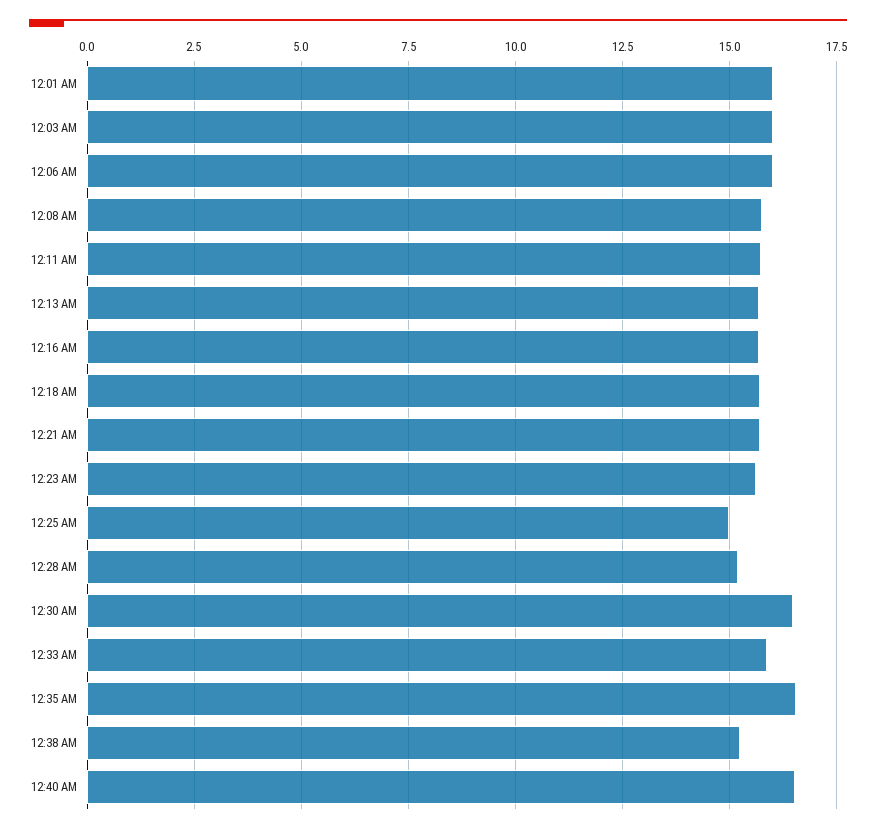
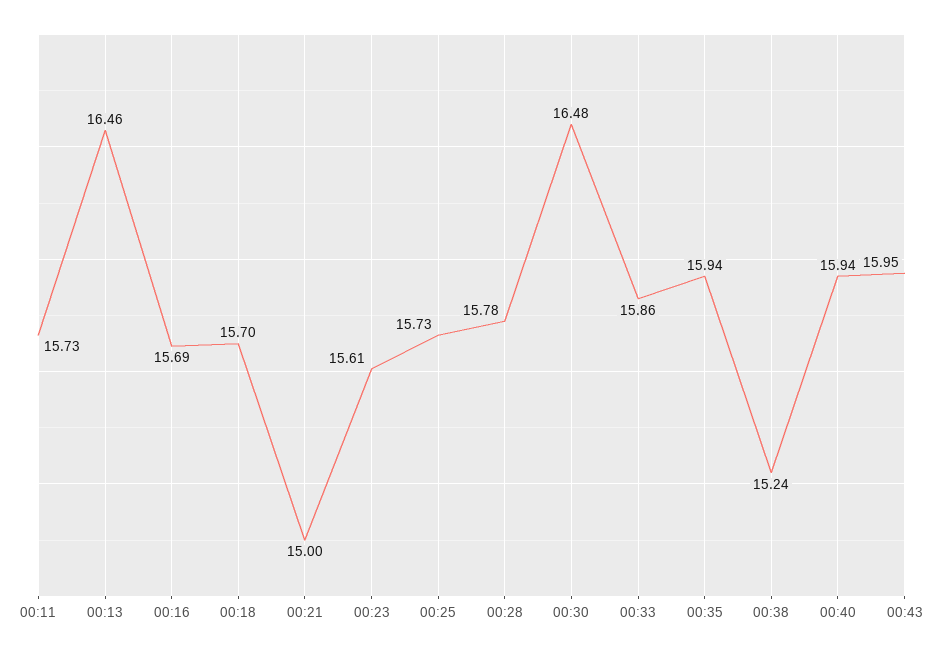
12:01 AM: 16 -> none
12:03 AM: 16 -> none
12:06 AM: 16 -> none
12:08 AM: 15.75 -> none
12:13 AM: 15.75 -> 16.46
12:21 AM: 15.75 -> 15
12:25 AM: 15 -> 15.73
12:28 AM: 15.25 -> 15.78
12:35 AM: 16.5 -> 15.94
12:40 AM: 16.5 -> 15.94
00:43: none -> 15.95

